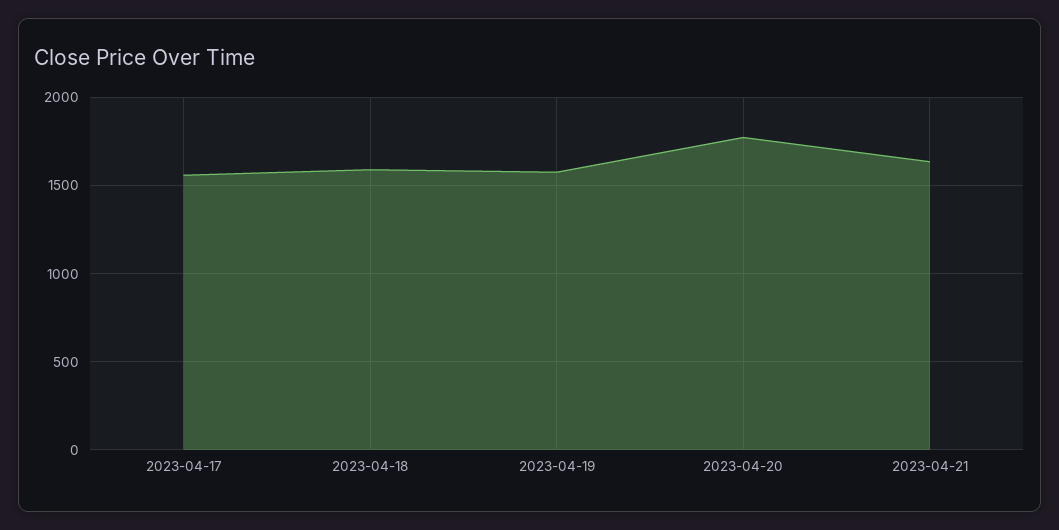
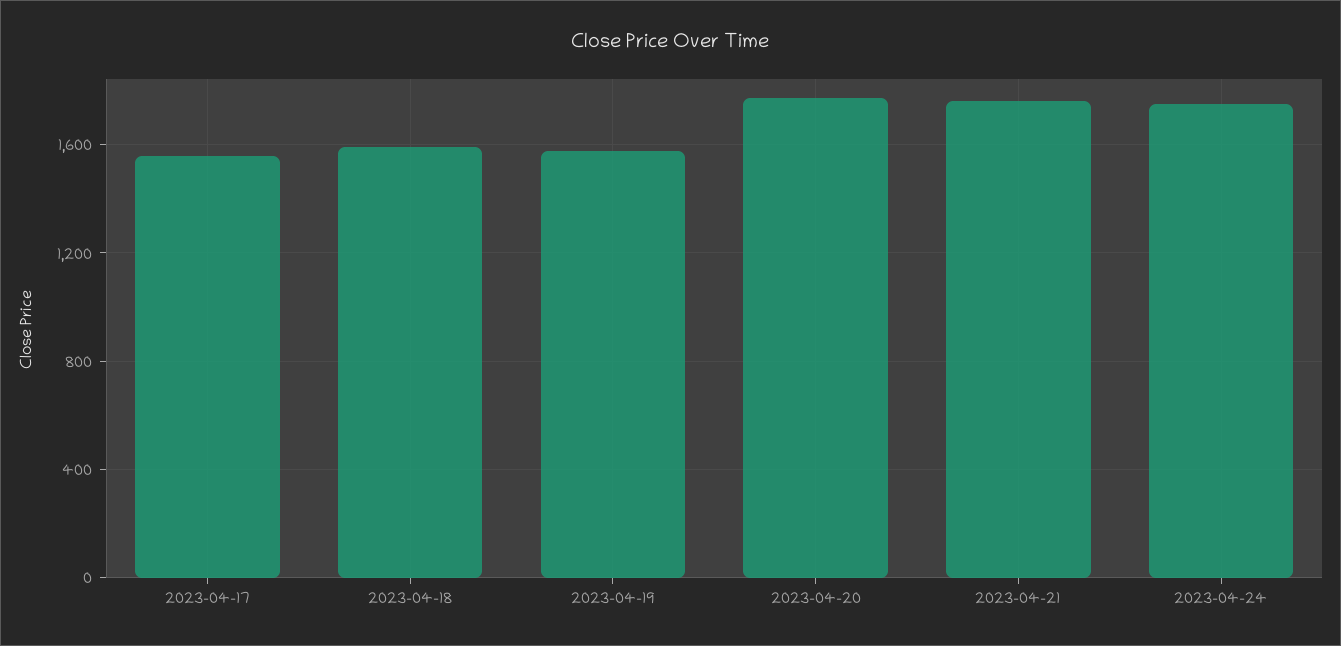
2023-04-21: 1650 -> 1750
2023-04-24: none -> 1750

